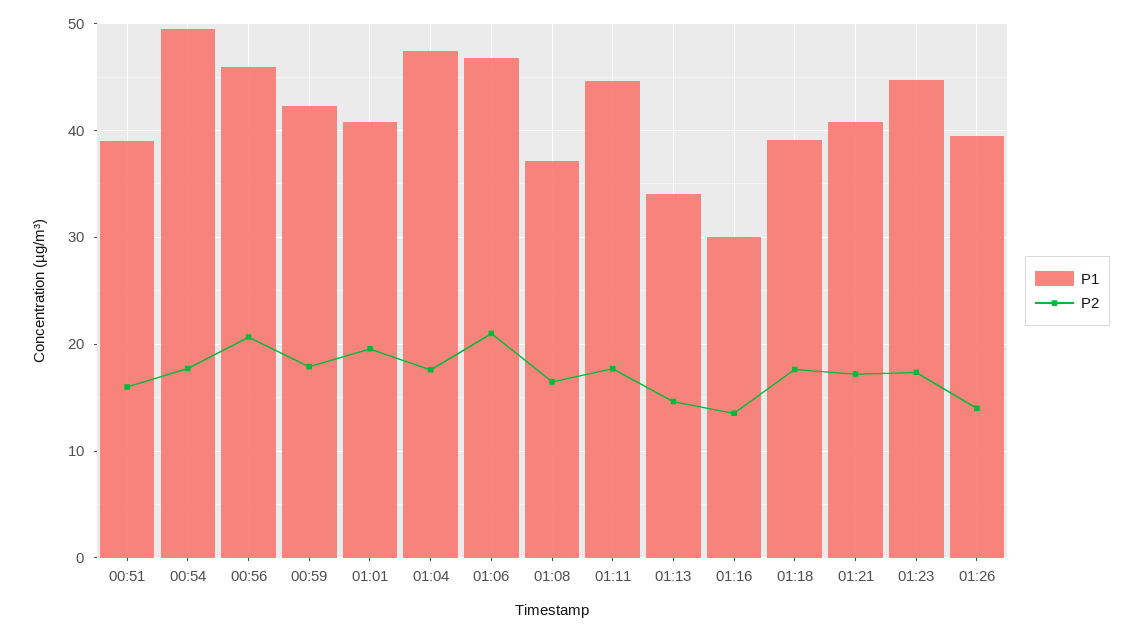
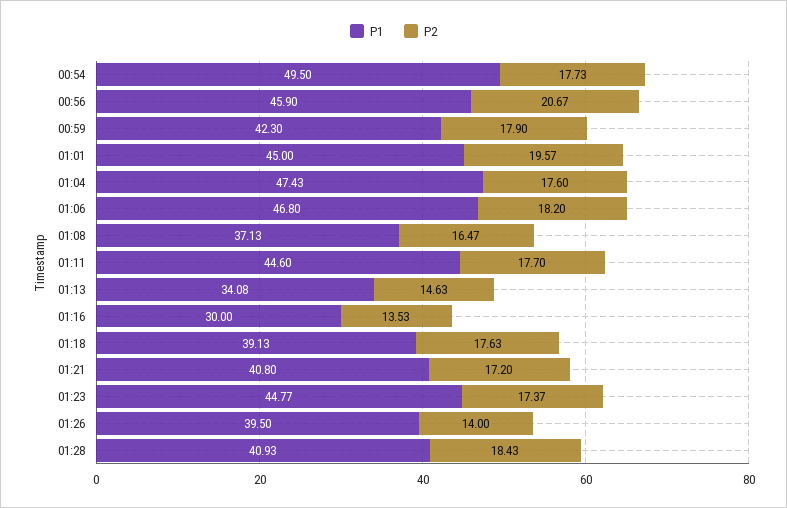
P1, 00:51: 39 -> none
P2, 00:51: 16 -> none
P1, 01:01: 41 -> 45
P2, 01:06: 21 -> 18.2
P1, 01:28: none -> 40.93
P2, 01:28: none -> 18.43

